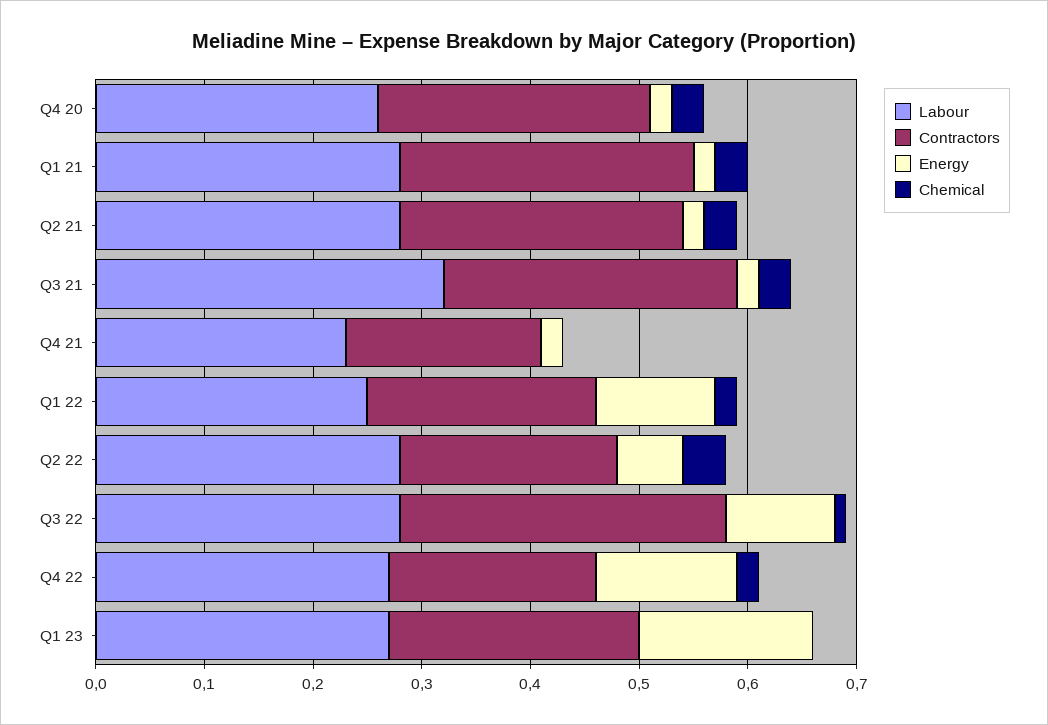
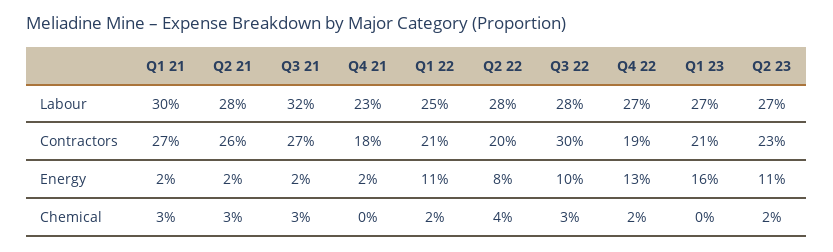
Labour, Q4 20: 0.26 -> none
Contractors, Q4 20: 0.25 -> none
Energy, Q4 20: 0.02 -> none
Chemical, Q4 20: 0.03 -> none
Labour, Q1 21: 0.28 -> 0.3
Energy, Q2 22: 0.06 -> 0.08
Chemical, Q3 22: 0.01 -> 0.03
Contractors, Q1 23: 0.23 -> 0.21
Labour, Q2 23: none -> 0.27
Contractors, Q2 23: none -> 0.23
Energy, Q2 23: none -> 0.11
Chemical, Q2 23: none -> 0.02

